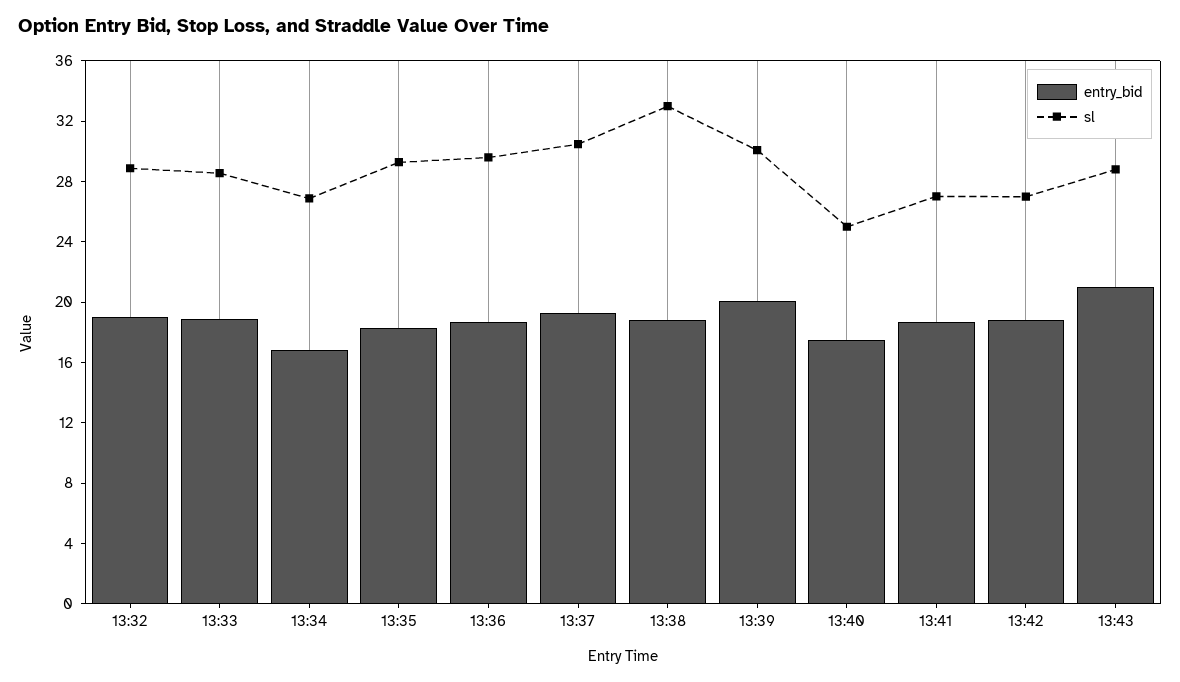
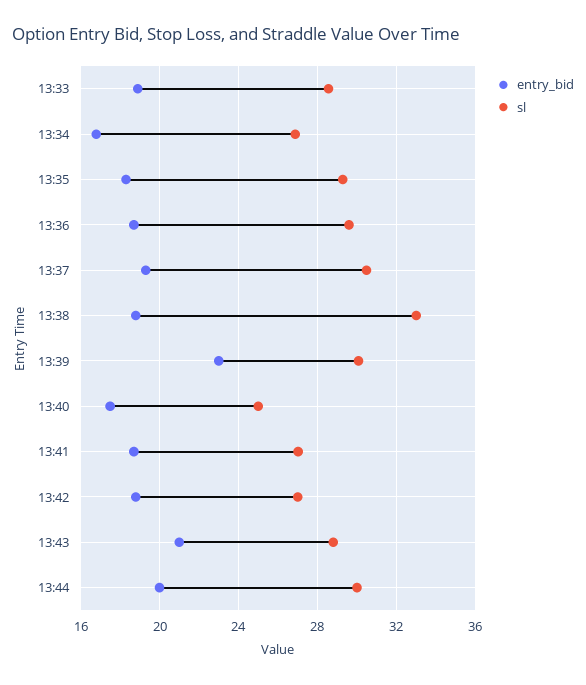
entry_bid, 13:32: 19 -> none
sl, 13:32: 29 -> none
entry_bid, 13:39: 20 -> 23
entry_bid, 13:44: none -> 20
sl, 13:44: none -> 30

